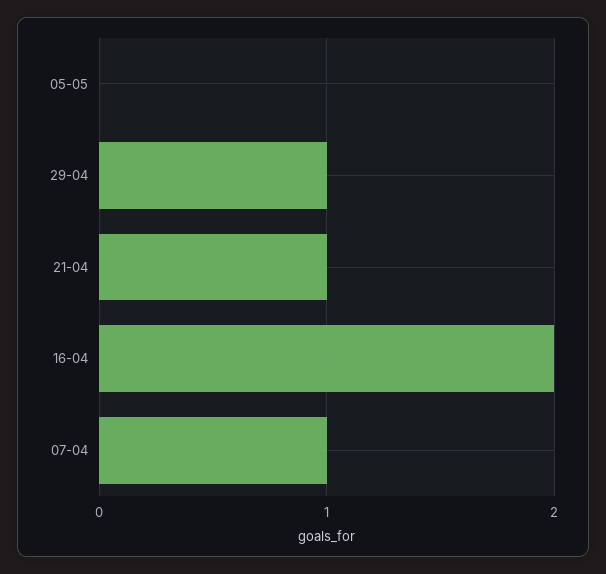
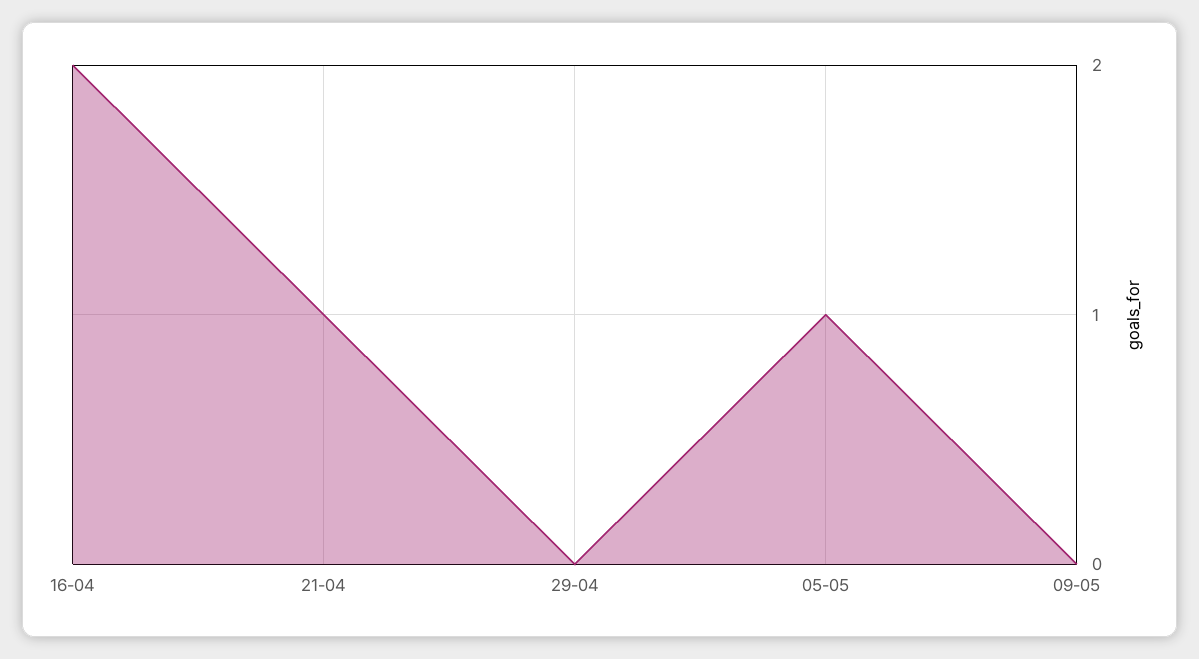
05-05: 0 -> 1
29-04: 1 -> 0
07-04: 1 -> none
09-05: none -> 0

